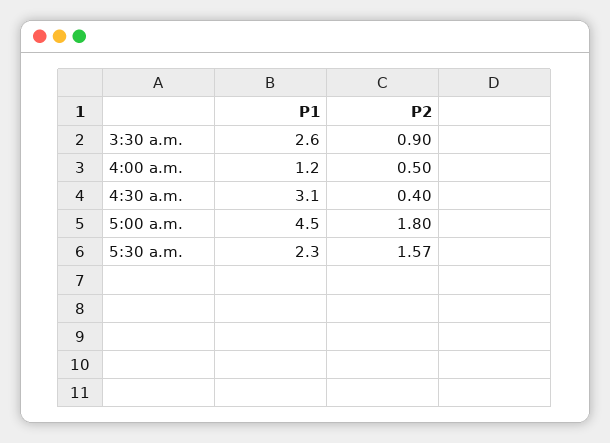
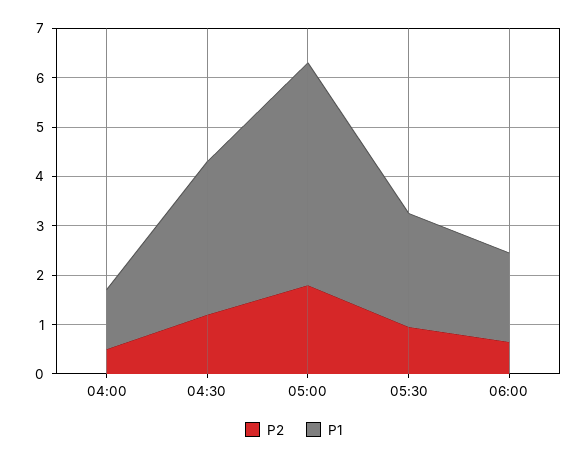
P1, 3:30 a.m.: 2.6 -> none
P2, 3:30 a.m.: 0.9 -> none
P2, 4:30 a.m.: 0.4 -> 1.2
P2, 5:30 a.m.: 1.57 -> 1
P2, 06:00: none -> 0.6
P1, 06:00: none -> 1.8

